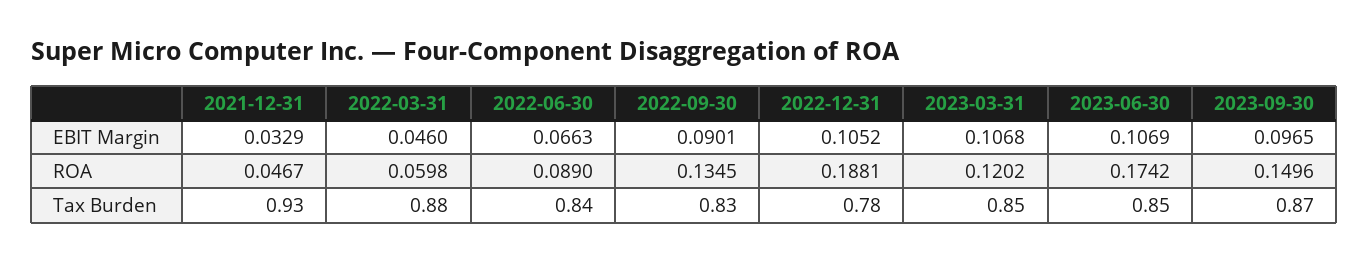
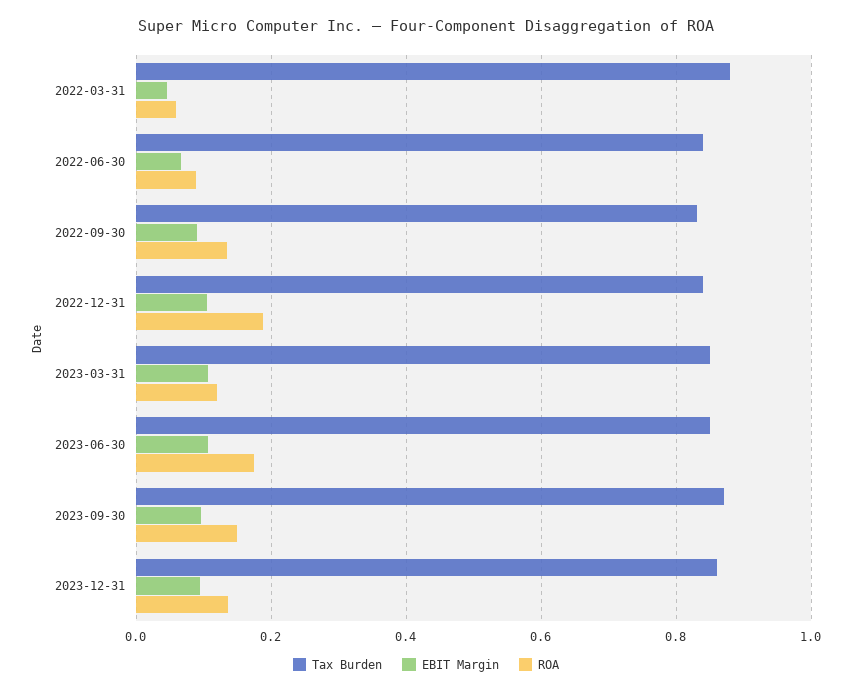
EBIT Margin, 2021-12-31: 0.0329 -> none
ROA, 2021-12-31: 0.0467 -> none
Tax Burden, 2021-12-31: 0.93 -> none
Tax Burden, 2022-12-31: 0.78 -> 0.84
Tax Burden, 2023-12-31: none -> 0.86
EBIT Margin, 2023-12-31: none -> 0.1
ROA, 2023-12-31: none -> 0.14

